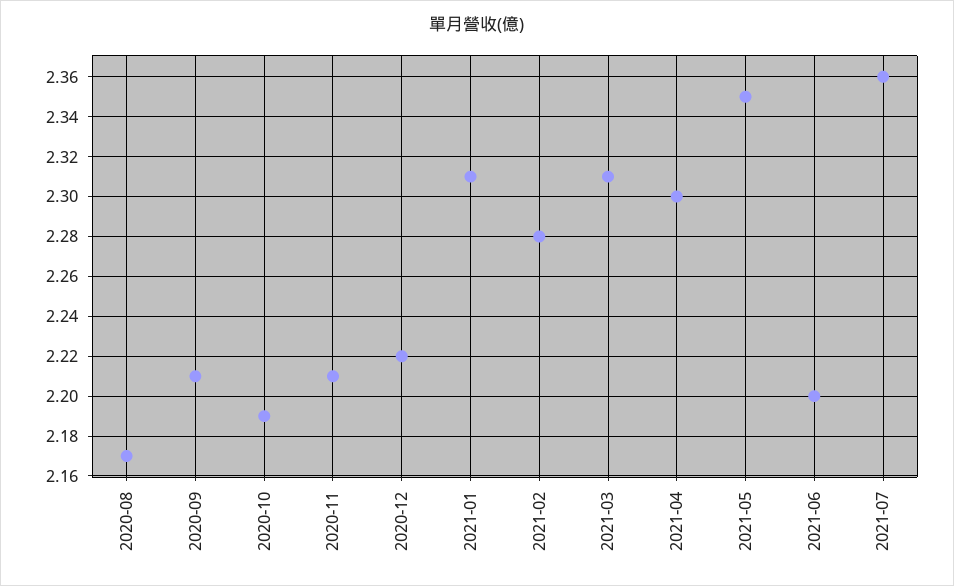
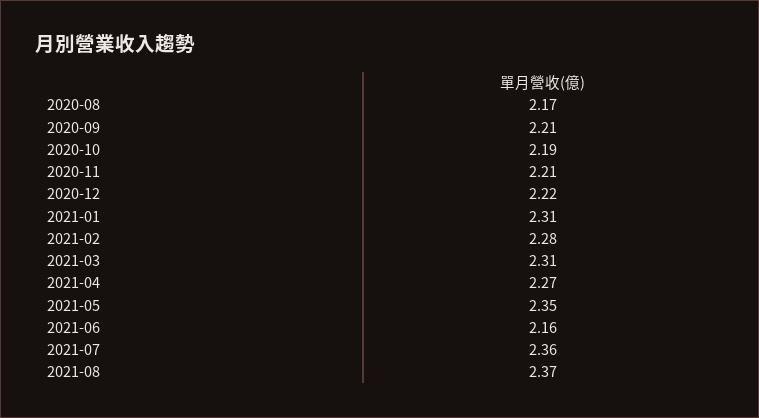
2021-04: 2.3 -> 2.27
2021-06: 2.2 -> 2.16
2021-08: none -> 2.37

